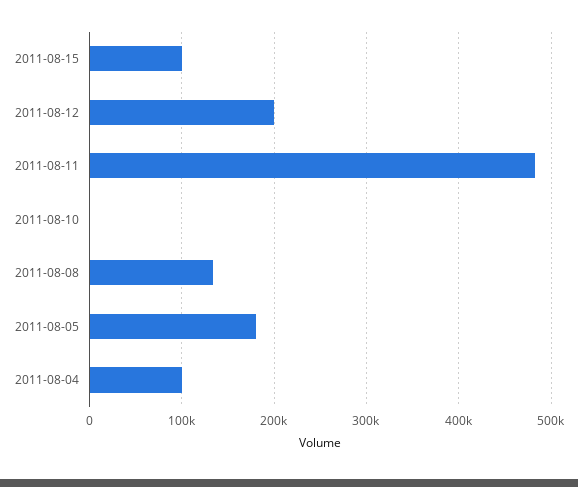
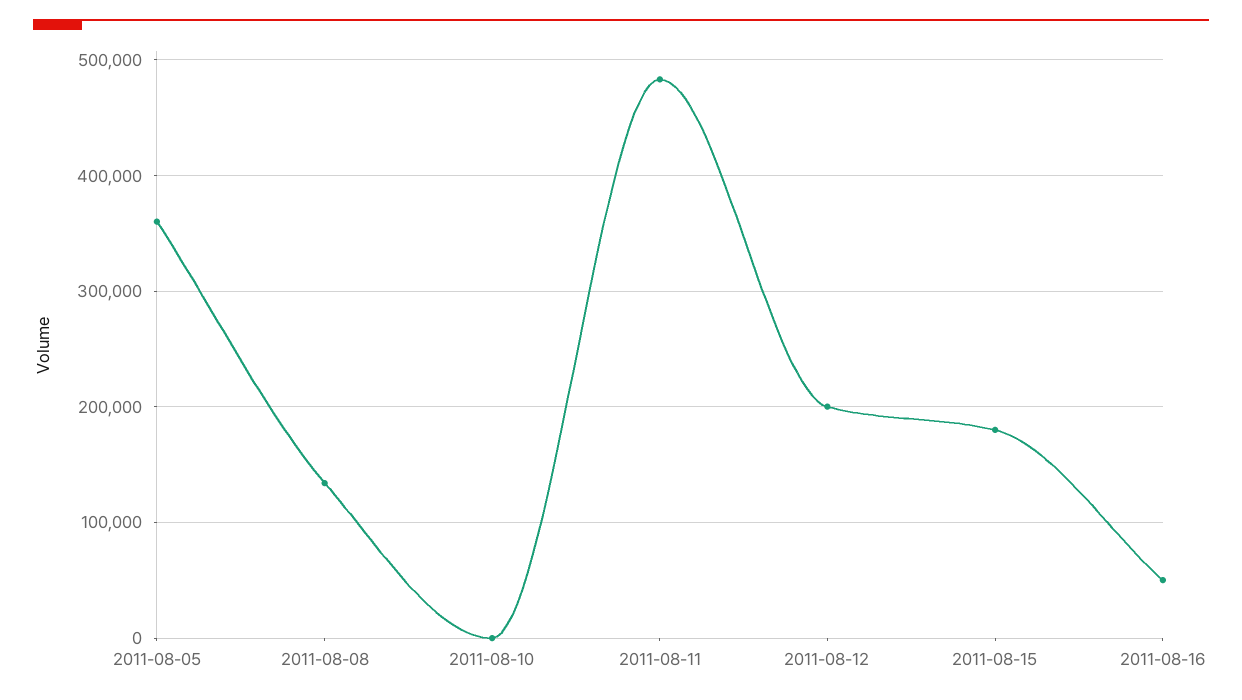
2011-08-15: 100000 -> 180000
2011-08-05: 180000 -> 360000
2011-08-04: 100000 -> none
2011-08-16: none -> 50000

